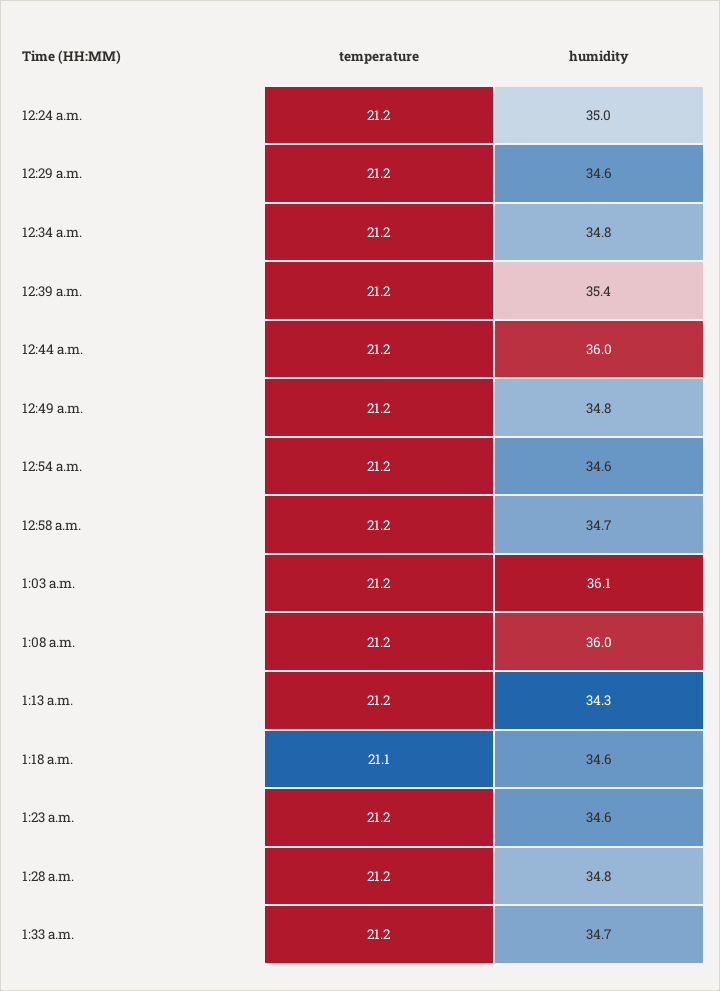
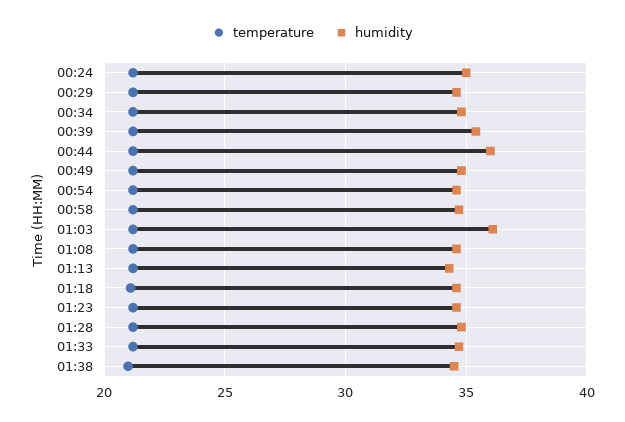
humidity, 1:08 a.m.: 36 -> 34.5
temperature, 01:38: none -> 21
humidity, 01:38: none -> 34.5

